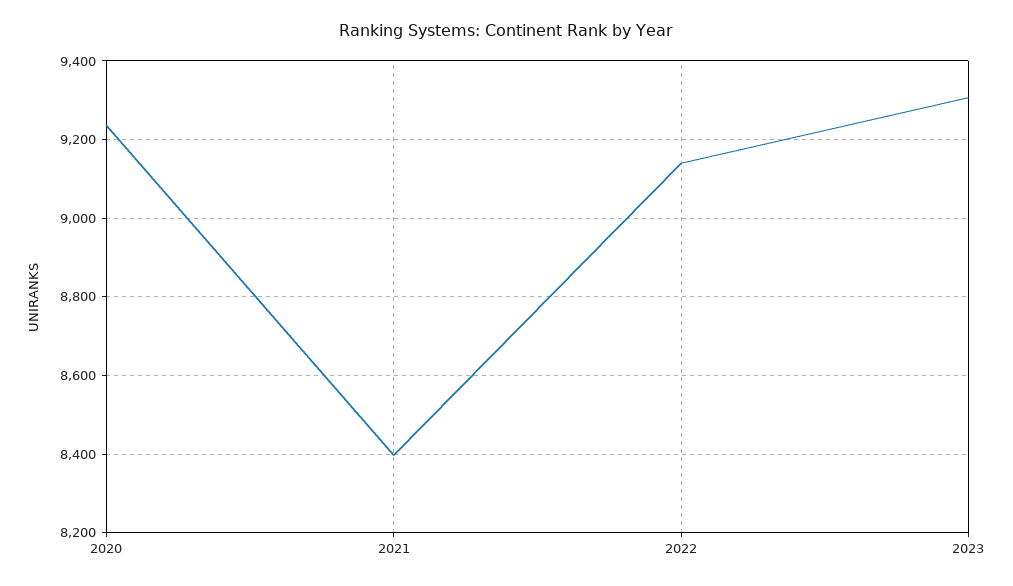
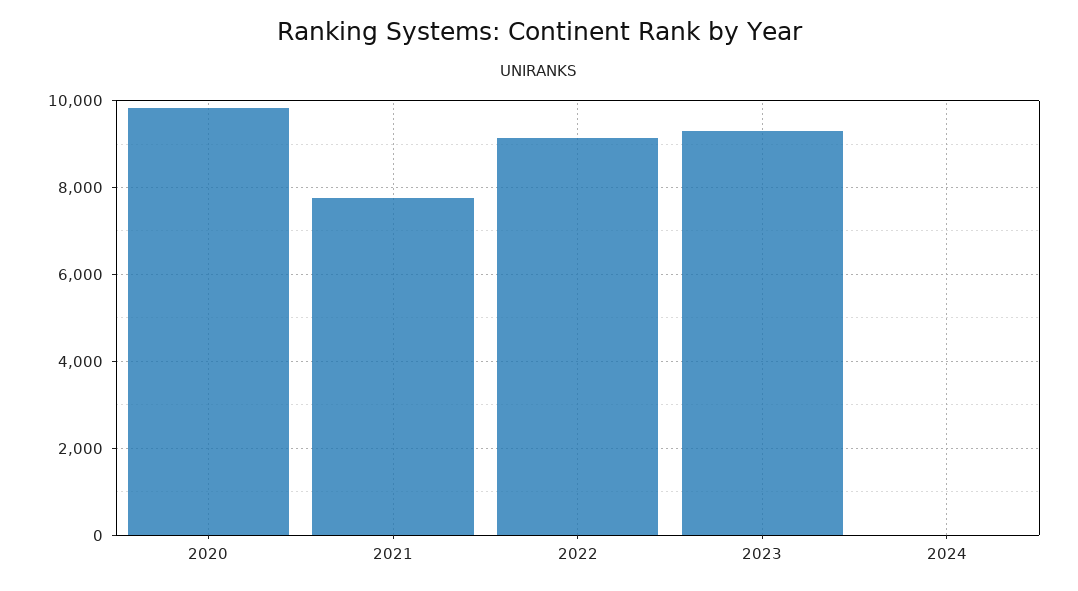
2020: 9240 -> 9800
2021: 8400 -> 7800
2024: none -> 0

